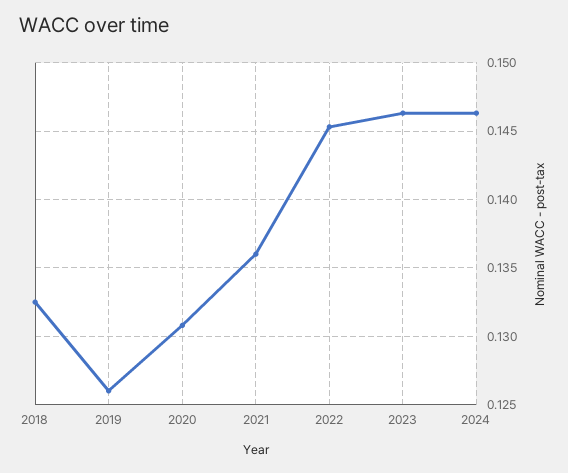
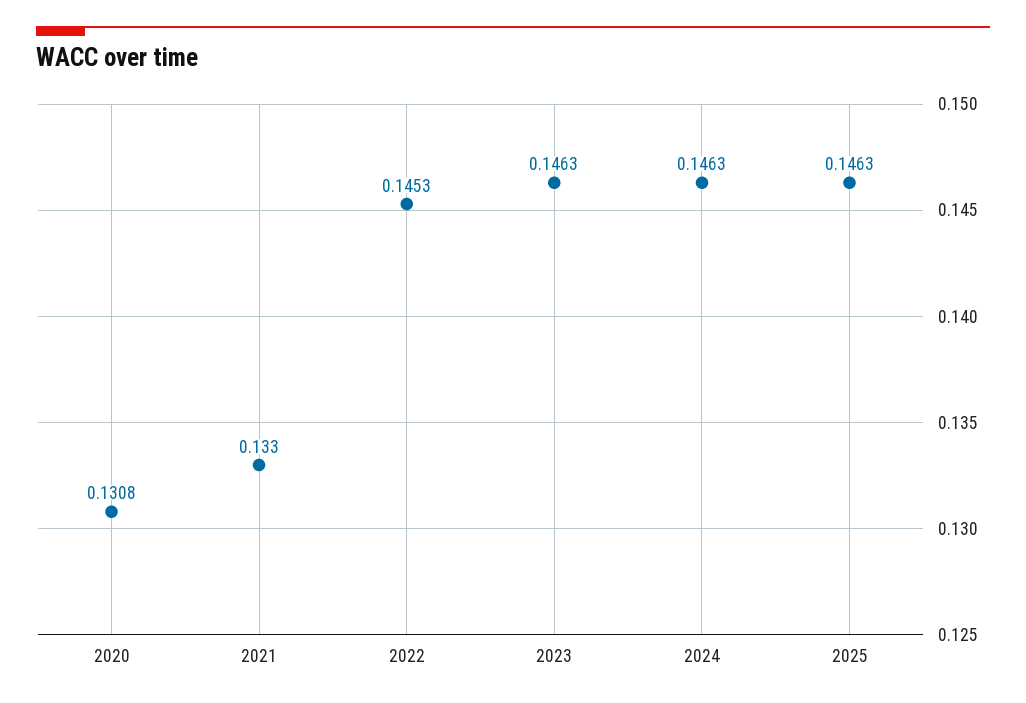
2018: 0.1325 -> none
2019: 0.126 -> none
2021: 0.136 -> 0.133
2025: none -> 0.1463

